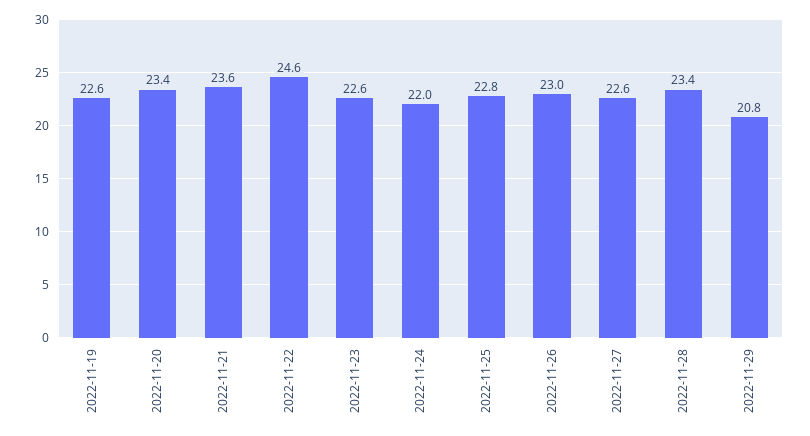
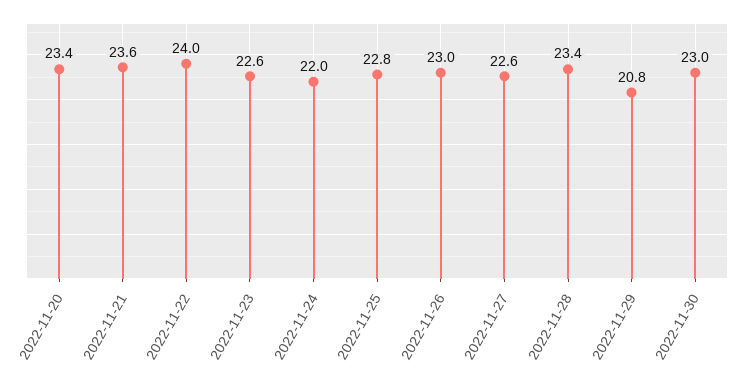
2022-11-19: 22.6 -> none
2022-11-22: 24.6 -> 24
2022-11-30: none -> 23

